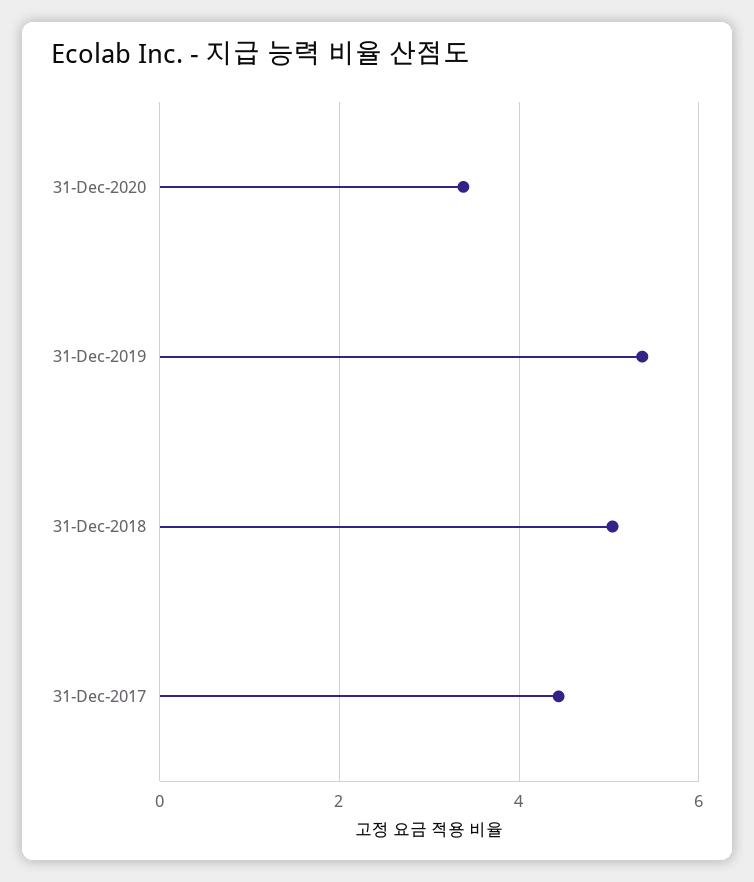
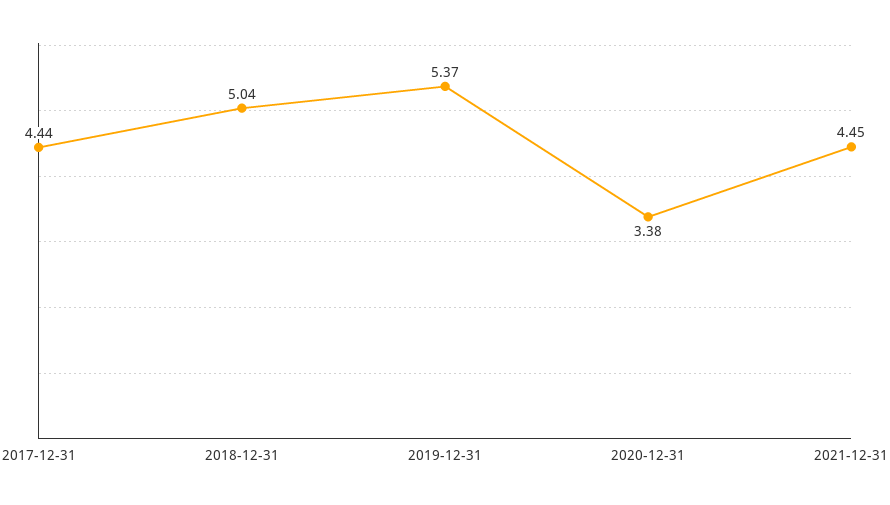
2021-12-31: none -> 4.45

